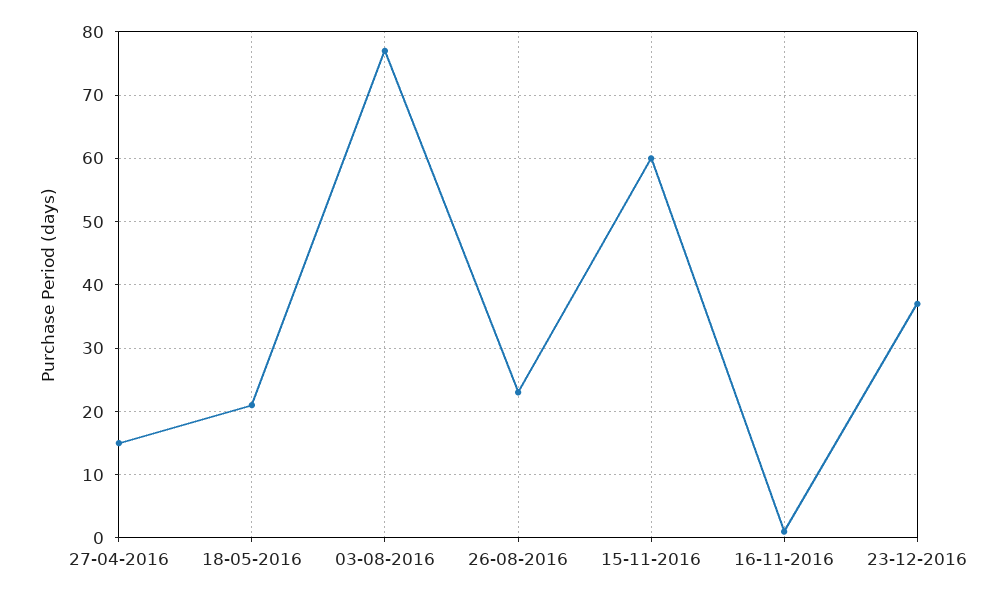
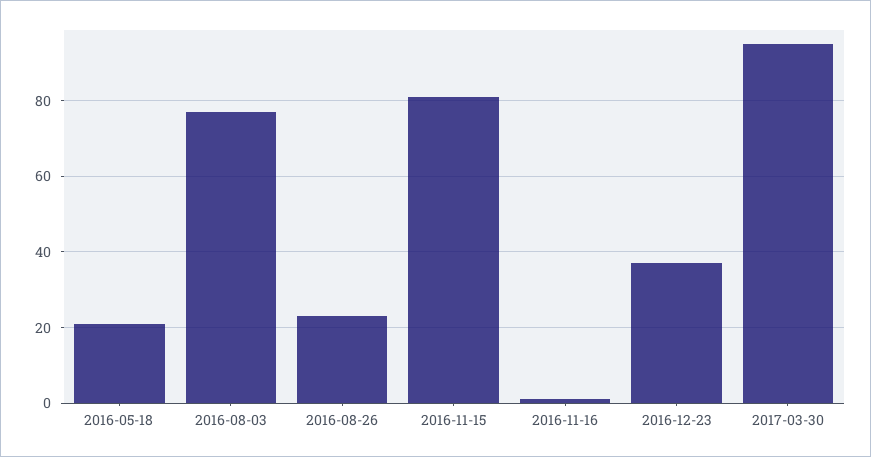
27-04-2016: 15 -> none
15-11-2016: 60 -> 80
2017-03-30: none -> 95

